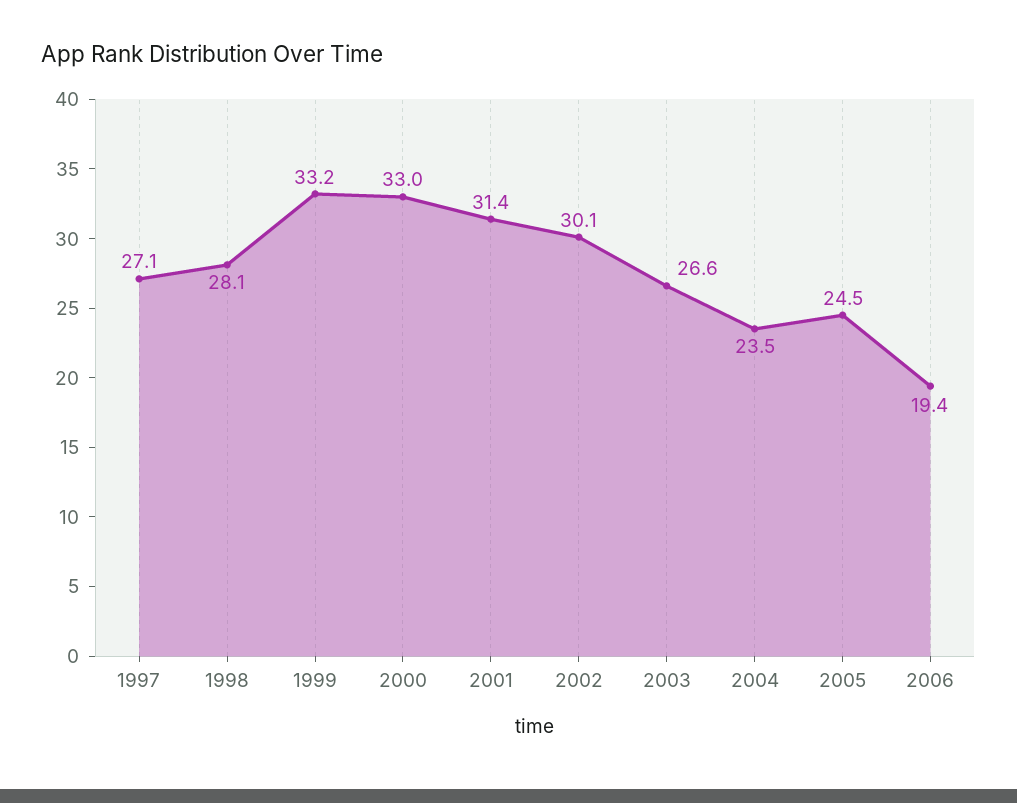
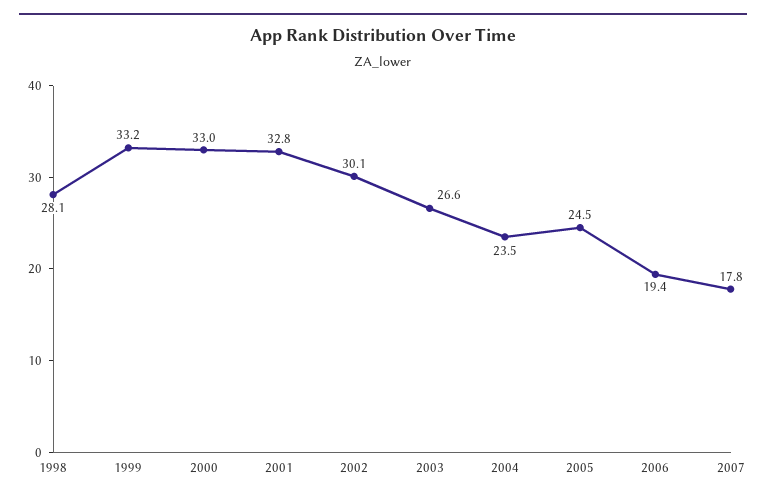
1997: 27.1 -> none
2001: 31.4 -> 32.8
2007: none -> 17.8

